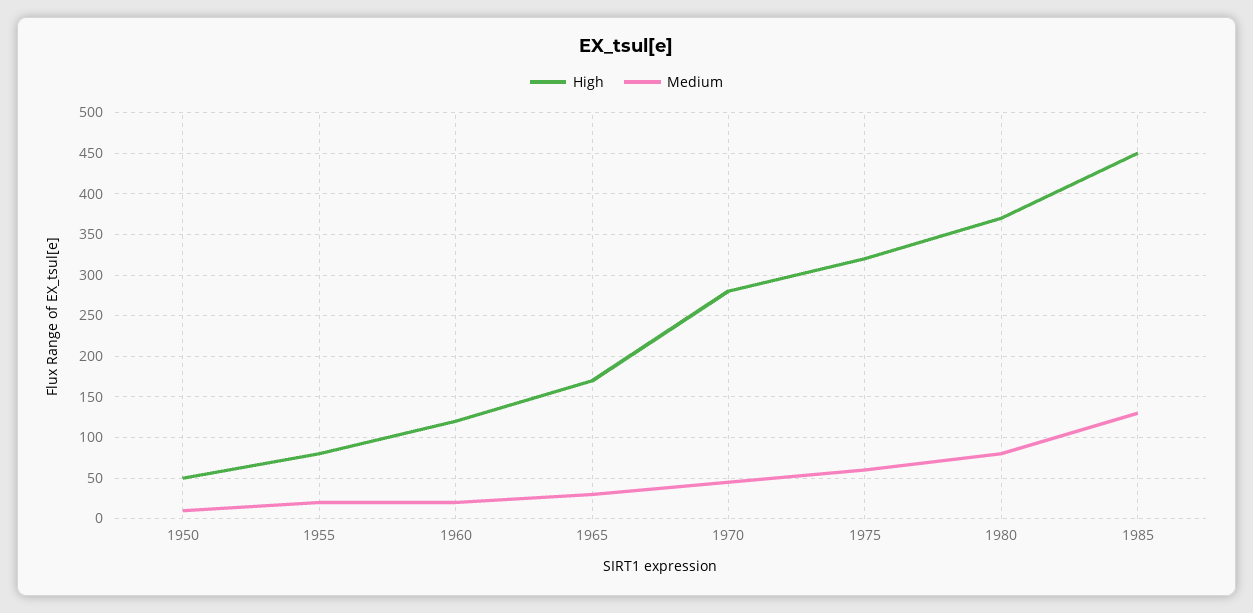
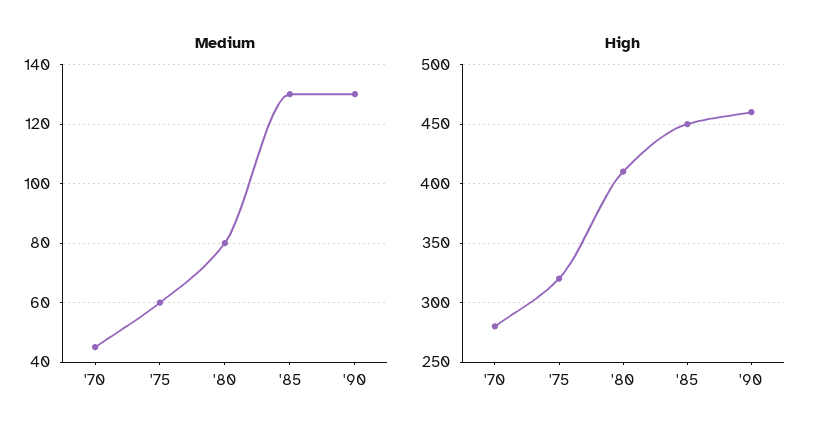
High, 1950: 50 -> none
Medium, 1950: 10 -> none
High, 1955: 80 -> none
Medium, 1955: 20 -> none
High, 1960: 120 -> none
Medium, 1960: 20 -> none
High, 1965: 170 -> none
Medium, 1965: 30 -> none
High, 1980: 370 -> 410
Medium, '90: none -> 130
High, '90: none -> 460

